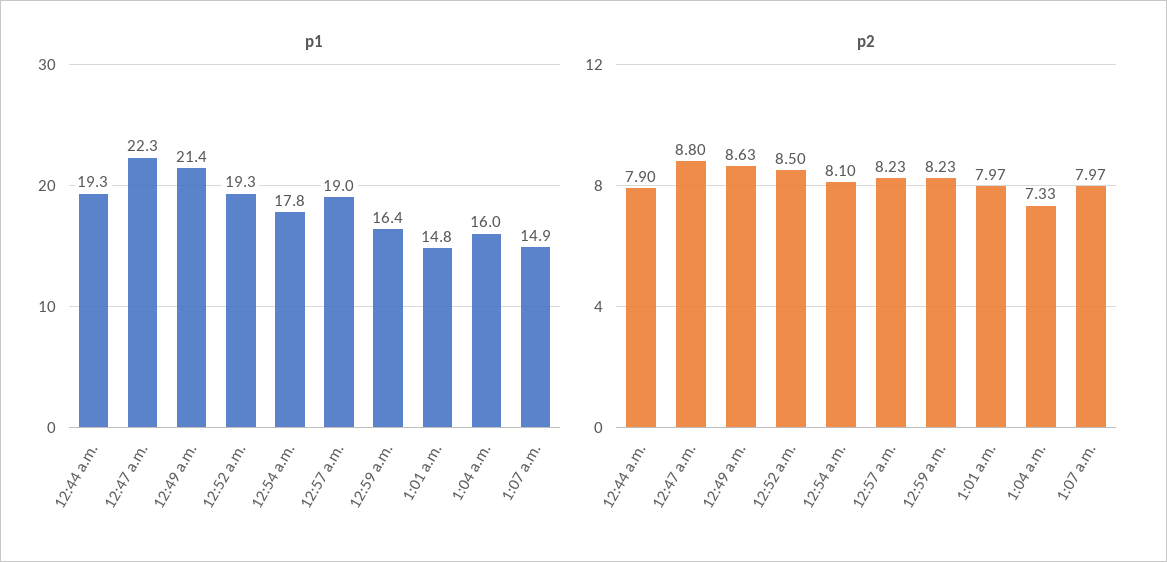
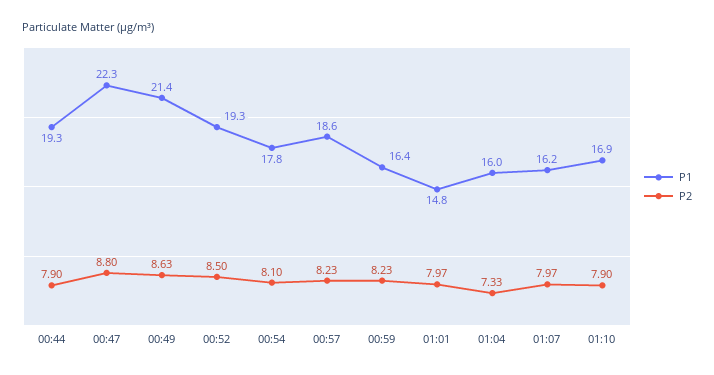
p1, 12:57 a.m.: 19 -> 18.6
p1, 1:07 a.m.: 14.9 -> 16.2
p1, 01:10: none -> 16.9
p2, 01:10: none -> 7.9

